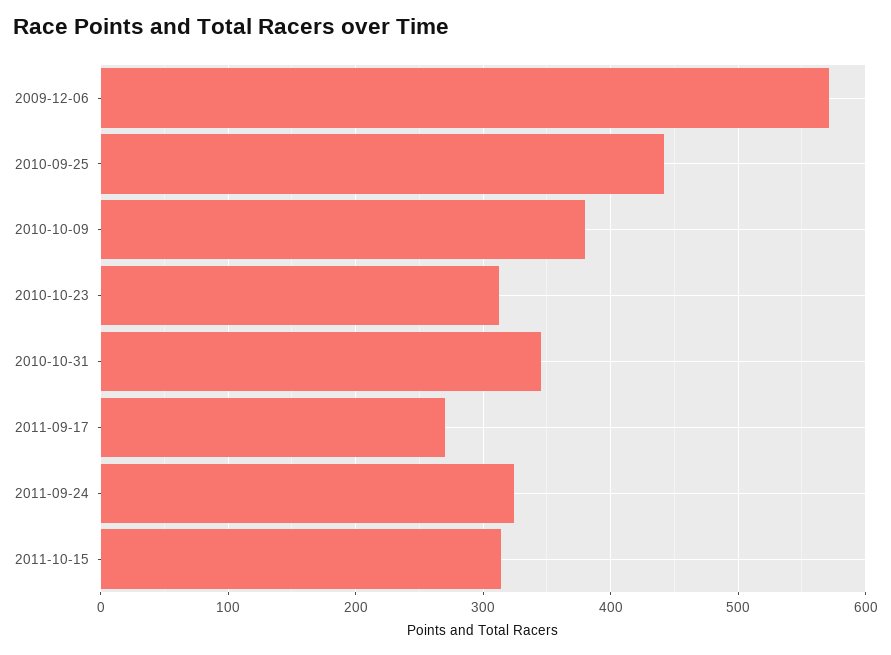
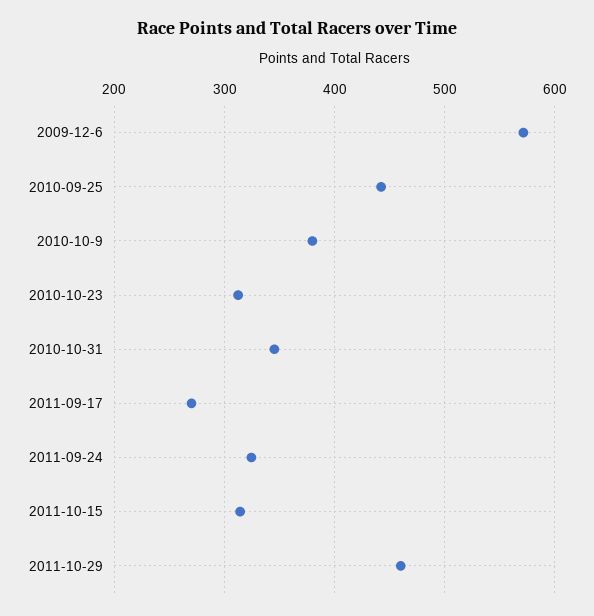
2011-10-29: none -> 460

